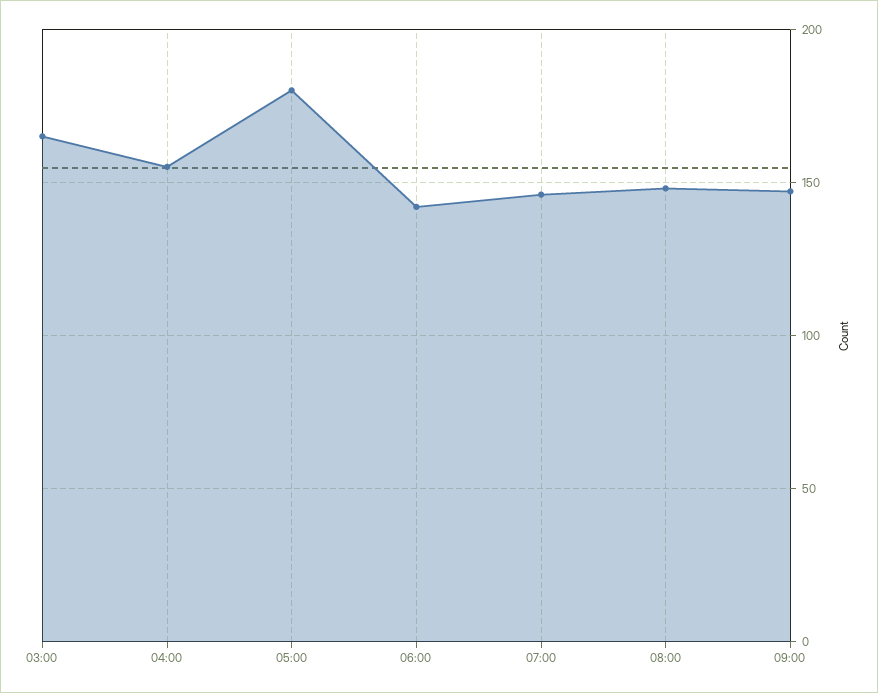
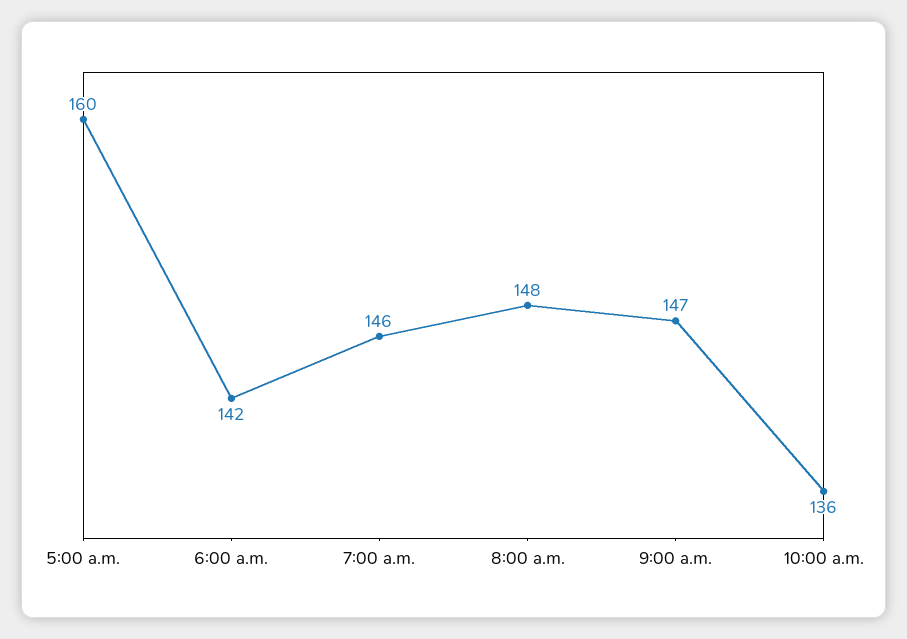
03:00: 165 -> none
04:00: 155 -> none
05:00: 180 -> 160
10:00 a.m.: none -> 136

